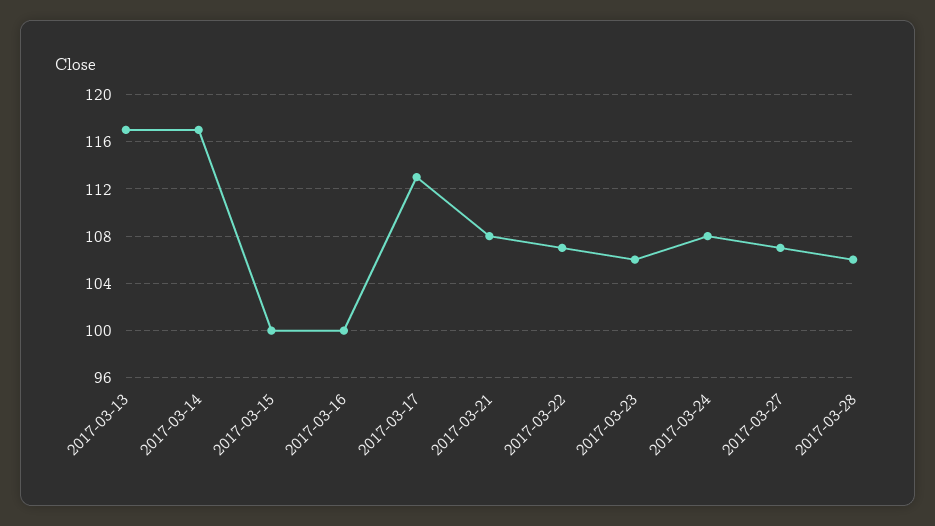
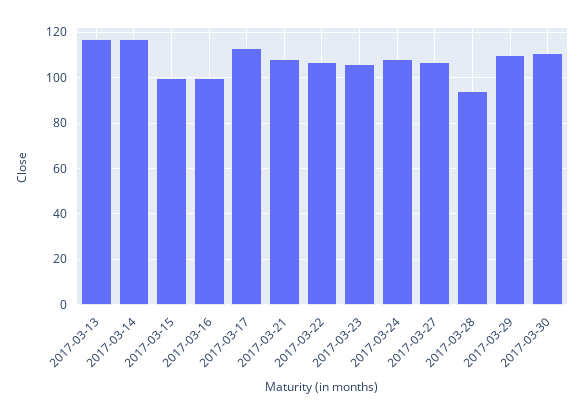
2017-03-28: 106 -> 95
2017-03-29: none -> 110
2017-03-30: none -> 110

